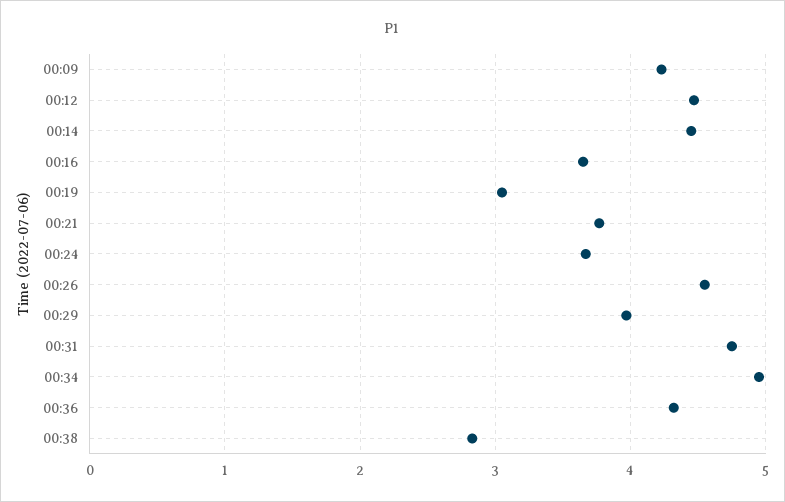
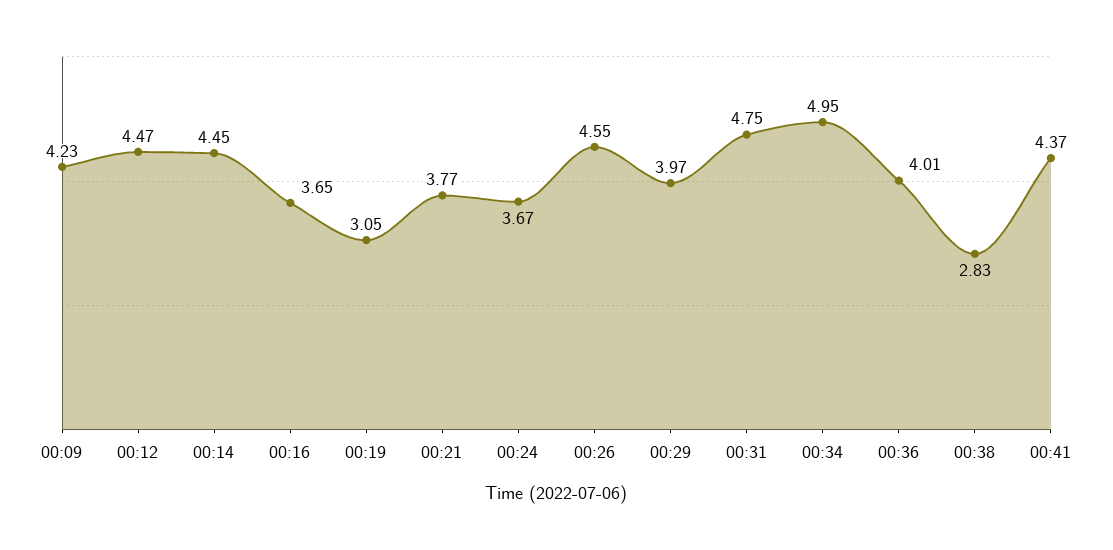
00:36: 4.3 -> 4.01
00:41: none -> 4.37

